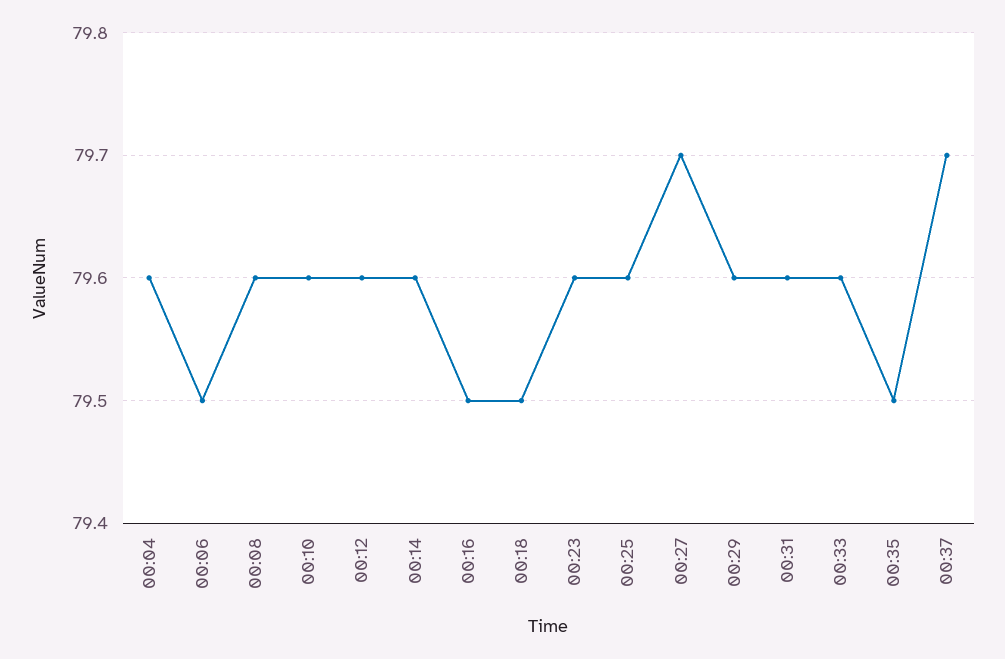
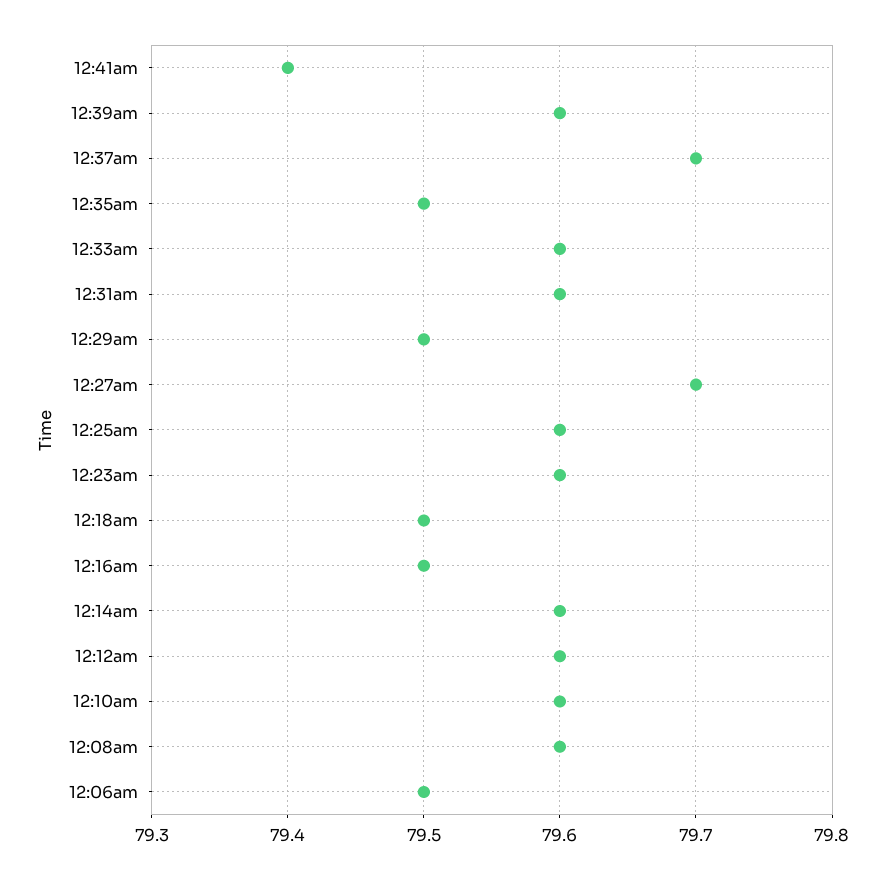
00:04: 79.6 -> none
00:29: 79.6 -> 79.5
12:41am: none -> 79.4
12:39am: none -> 79.6

